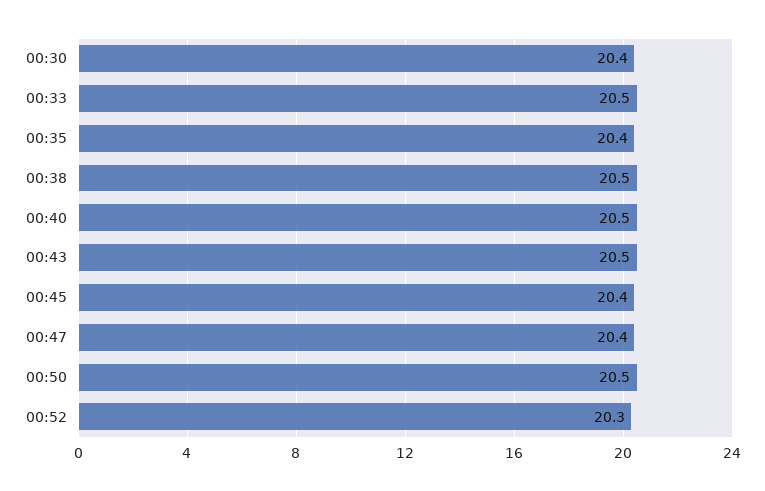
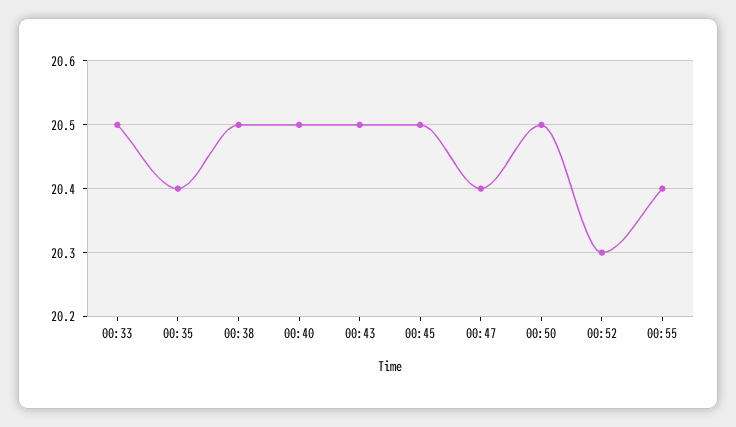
00:30: 20.4 -> none
00:45: 20.4 -> 20.5
00:55: none -> 20.4

